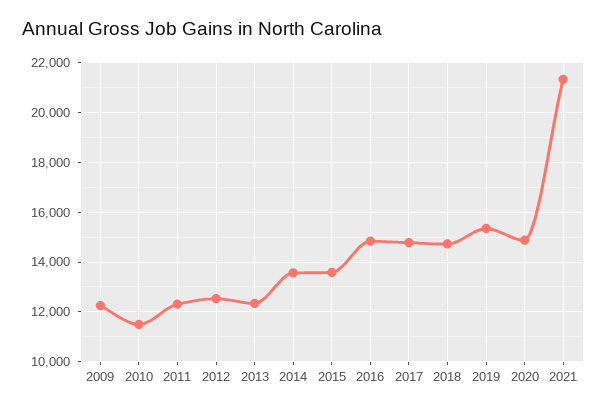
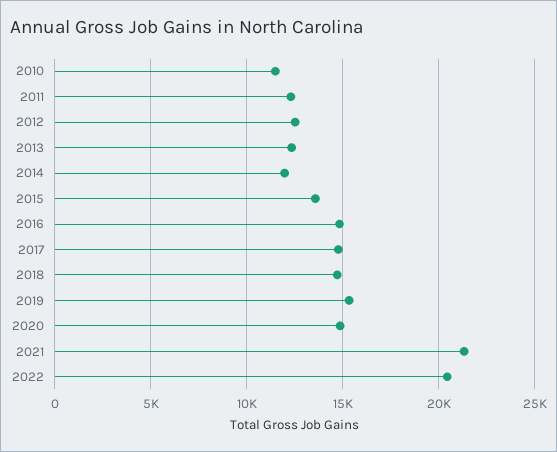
2009: 12250 -> none
2014: 13500 -> 12000
2022: none -> 20500

